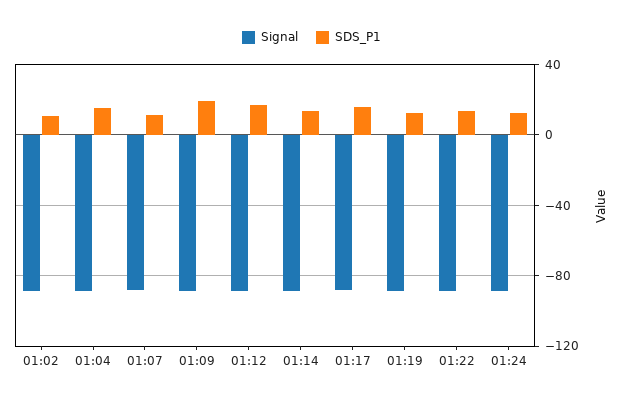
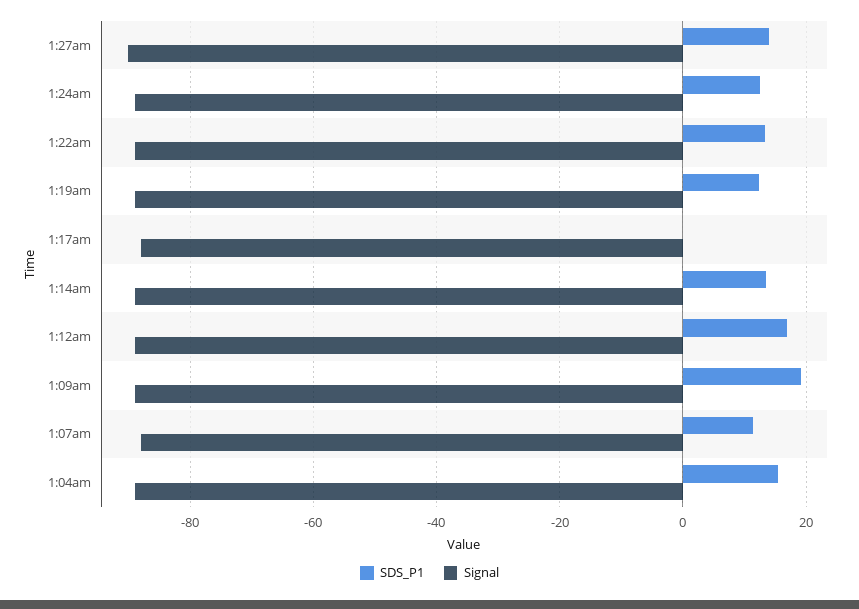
Signal, 01:02: -90 -> none
SDS_P1, 01:02: 10 -> none
SDS_P1, 01:17: 15 -> 0
SDS_P1, 1:27am: none -> 14
Signal, 1:27am: none -> -90

